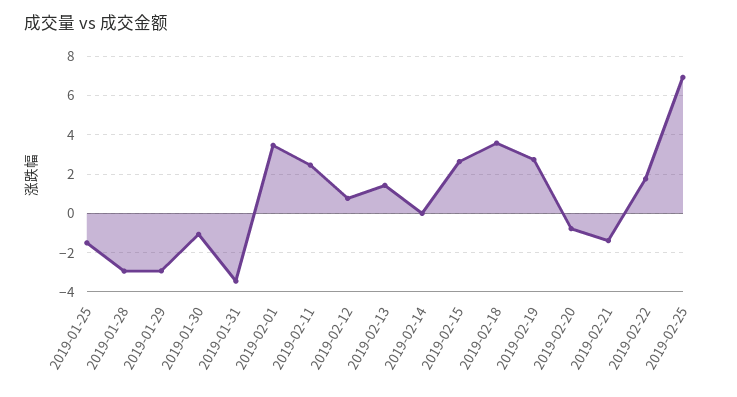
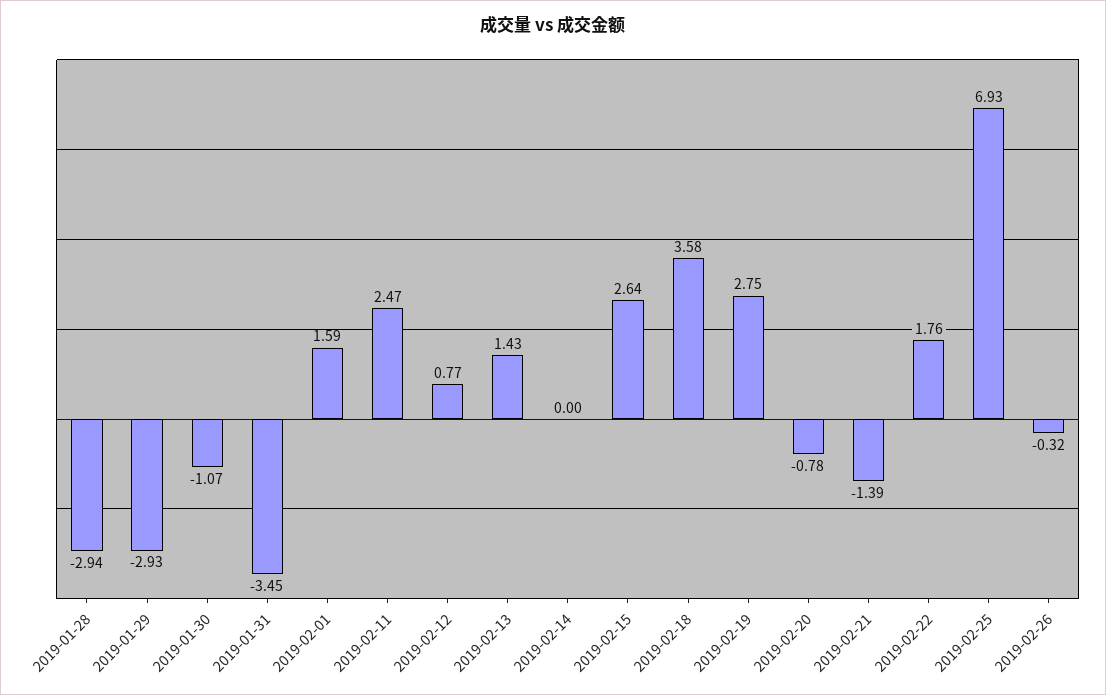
2019-01-25: -1.5 -> none
2019-02-01: 3.5 -> 1.59
2019-02-26: none -> -0.32

